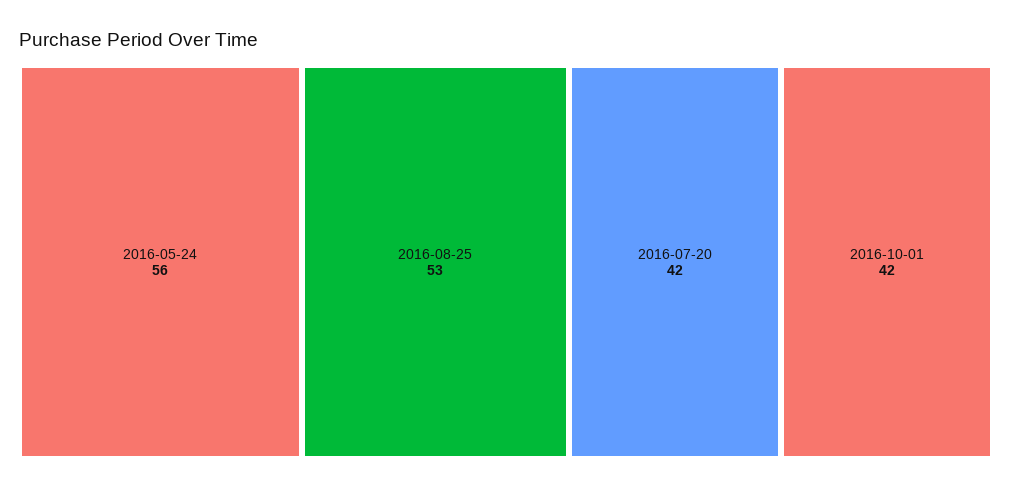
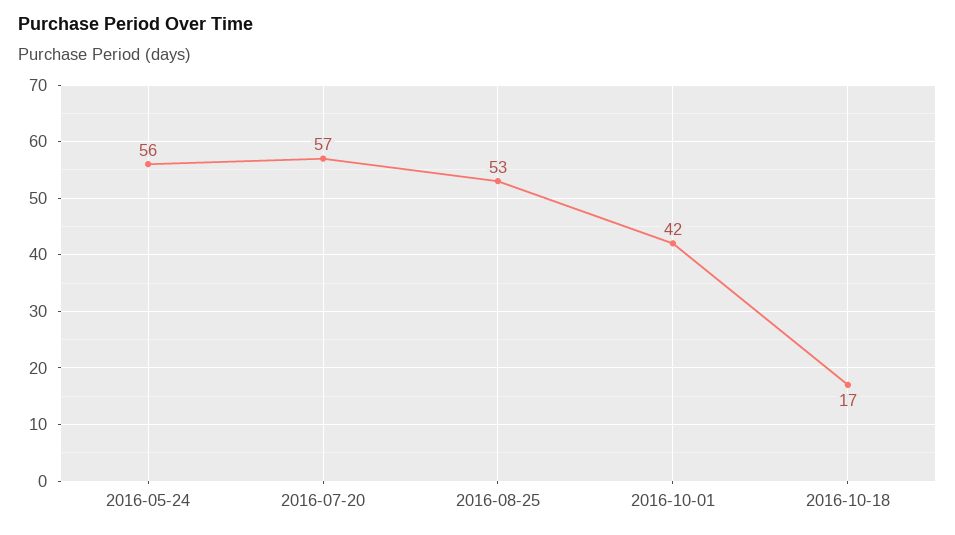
2016-07-20: 42 -> 57
2016-10-18: none -> 17

